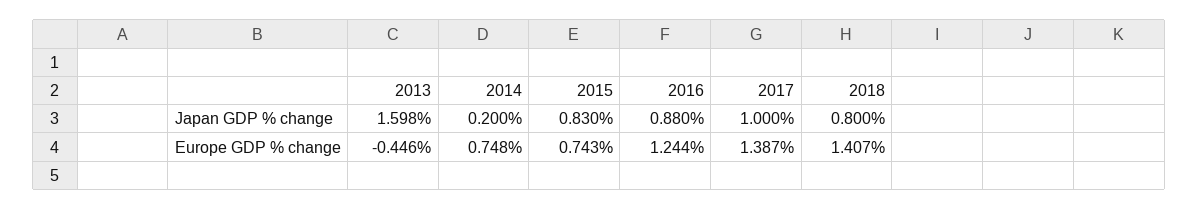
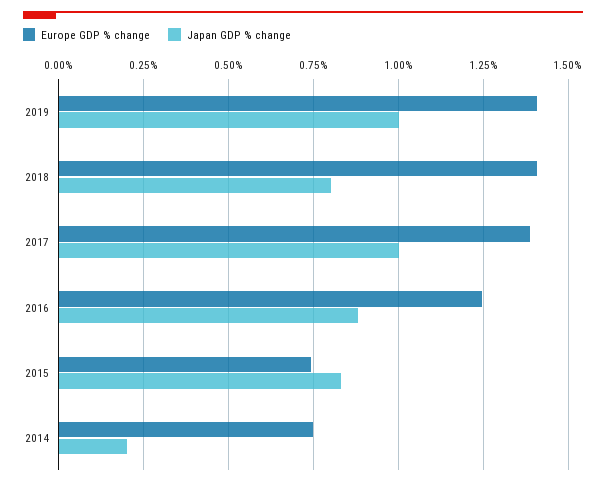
Japan GDP % change, 2013: 1.598 -> none
Europe GDP % change, 2013: -0.446 -> none
Europe GDP % change, 2019: none -> 1.4
Japan GDP % change, 2019: none -> 1

